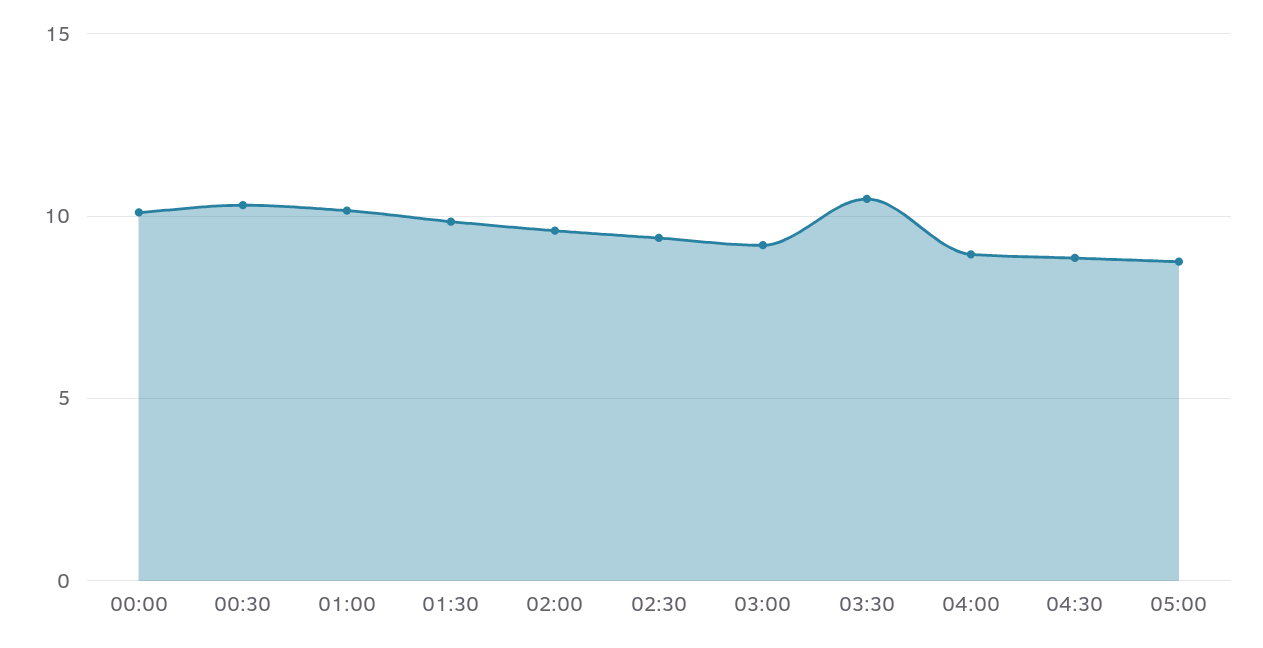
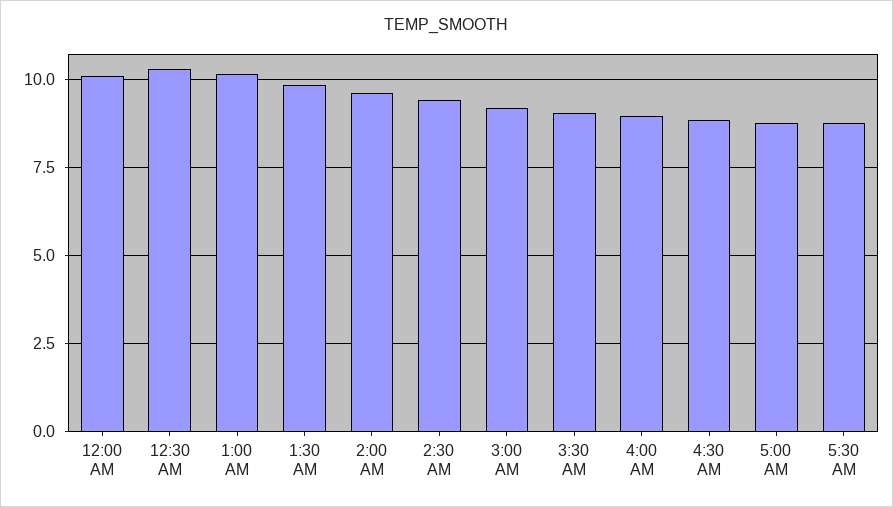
03:30: 10.5 -> 9
5:30 AM: none -> 8.75

